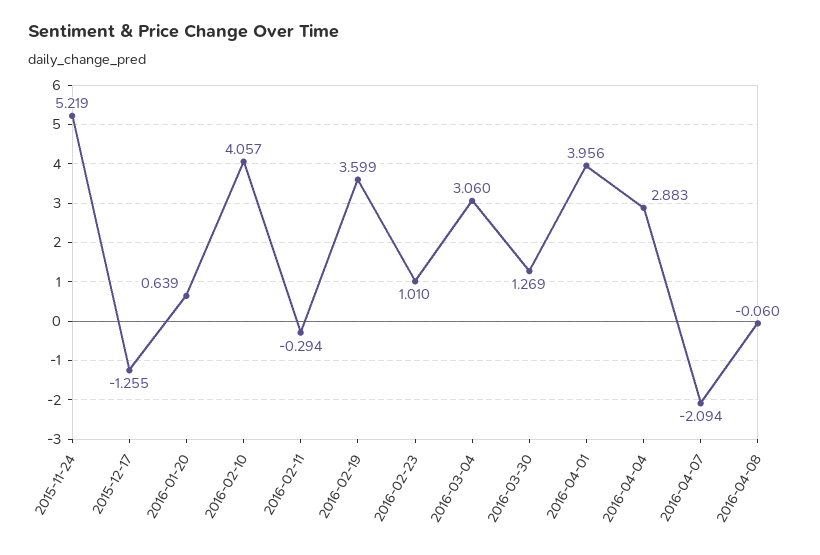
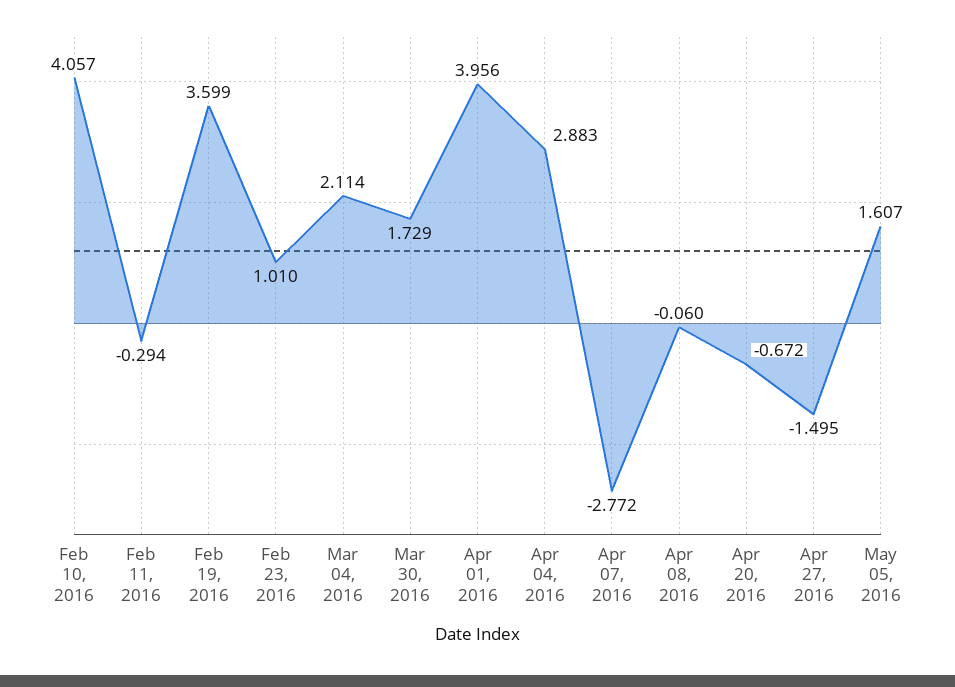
2015-11-24: 5.219 -> none
2015-12-17: -1.255 -> none
2016-01-20: 0.639 -> none
2016-03-04: 3.06 -> 2.114
2016-03-30: 1.269 -> 1.729
2016-04-07: -2.094 -> -2.772
Apr 20, 2016: none -> -0.672
Apr 27, 2016: none -> -1.495
May 05, 2016: none -> 1.607

